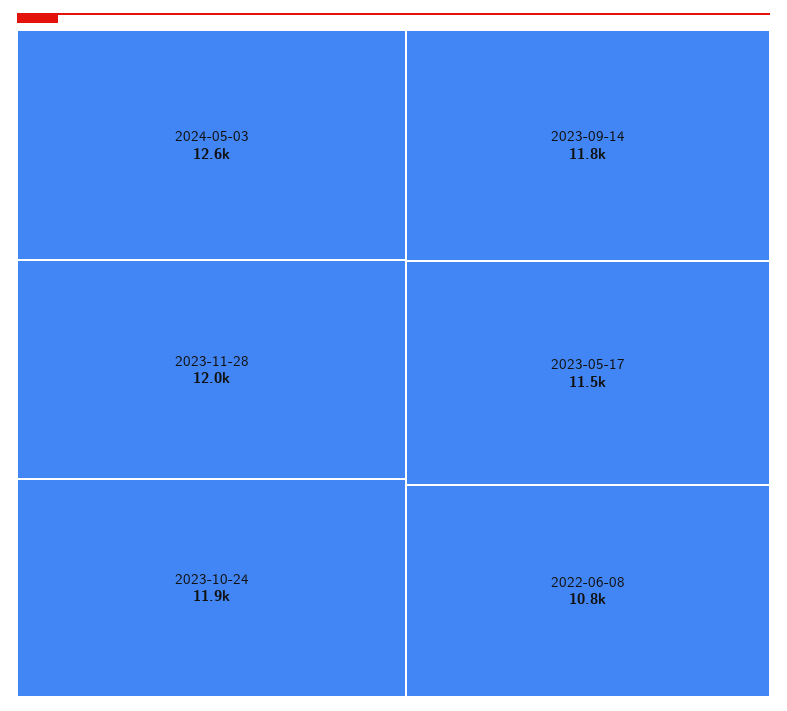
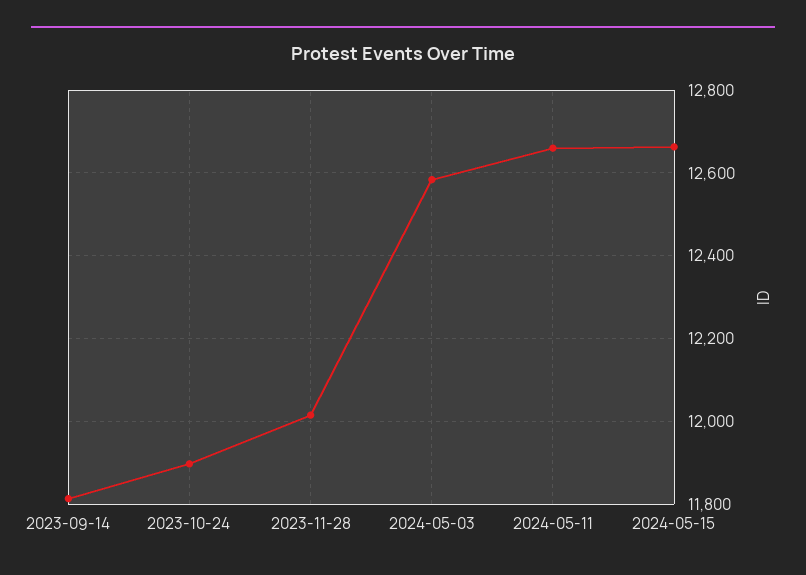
2023-05-17: 11500 -> none
2022-06-08: 10800 -> none
2024-05-11: none -> 12660
2024-05-15: none -> 12660

